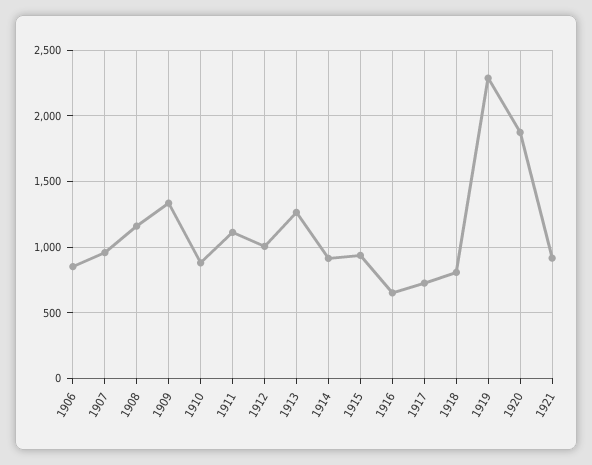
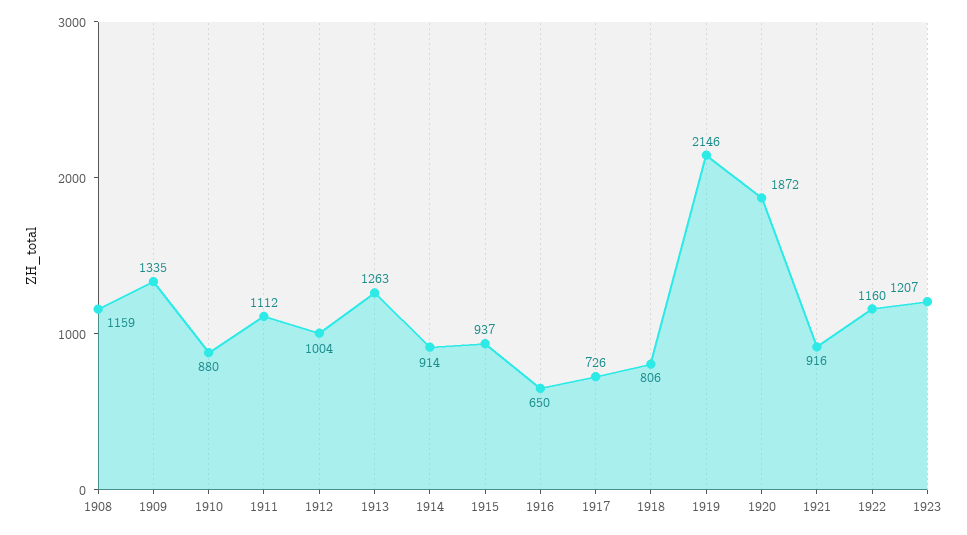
1906: 850 -> none
1907: 950 -> none
1919: 2300 -> 2146
1922: none -> 1160
1923: none -> 1207

